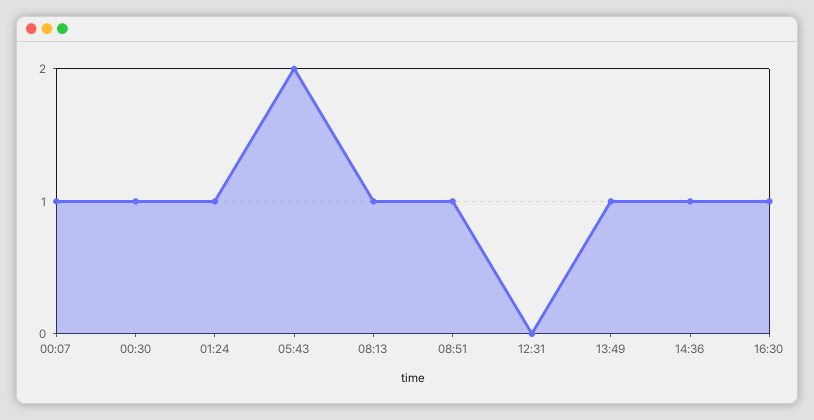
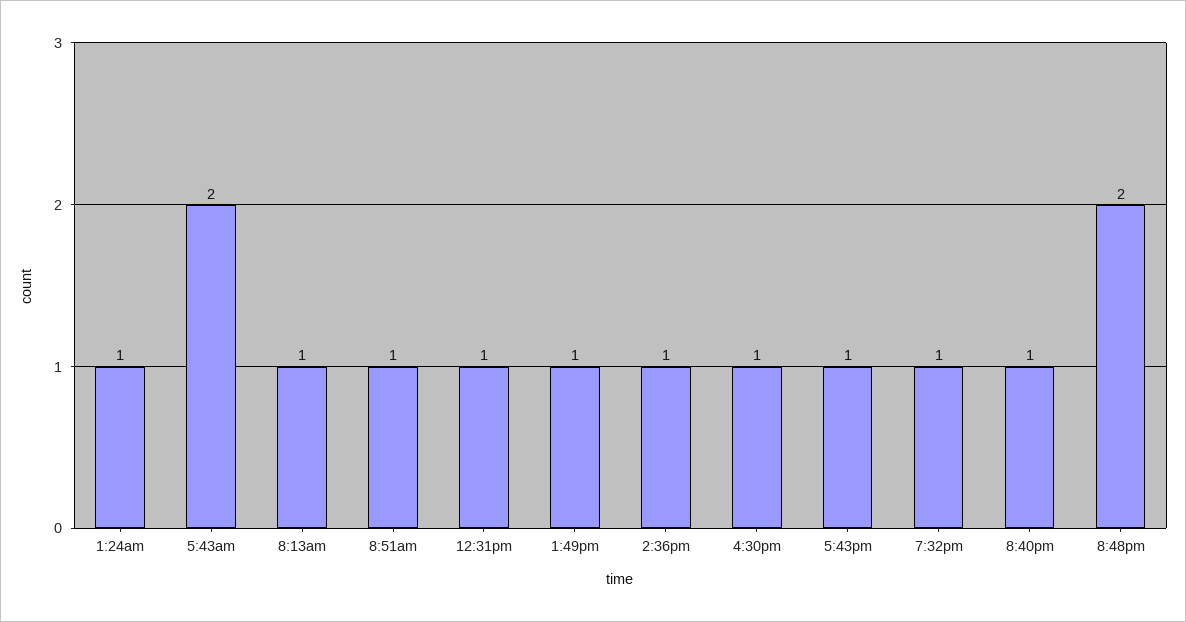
00:07: 1 -> none
00:30: 1 -> none
12:31: 0 -> 1
5:43pm: none -> 1
7:32pm: none -> 1
8:40pm: none -> 1
8:48pm: none -> 2

